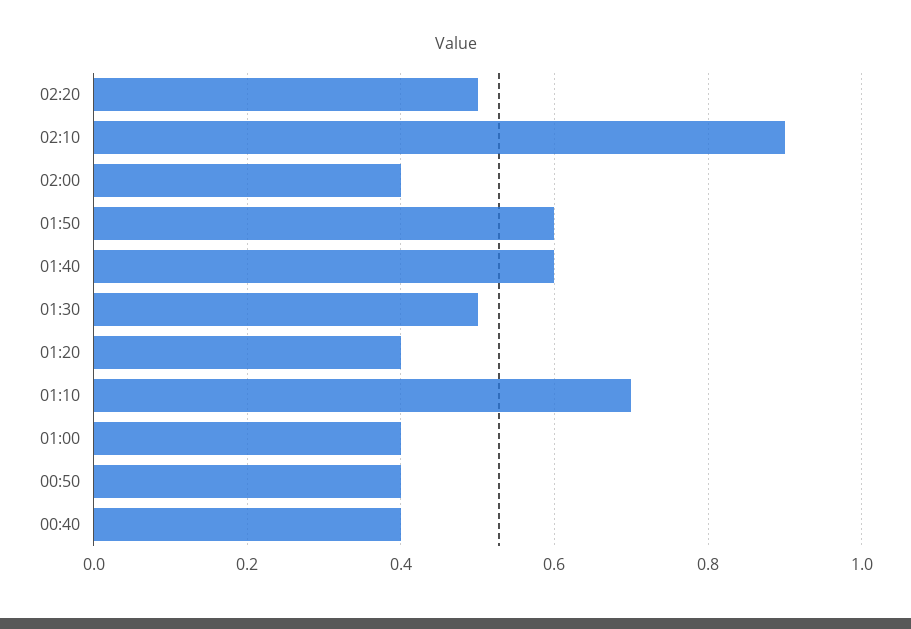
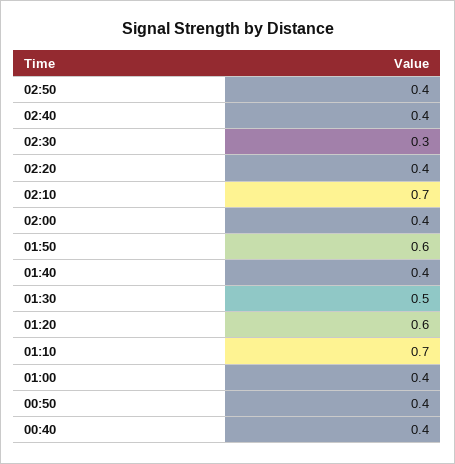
02:20: 0.5 -> 0.4
02:10: 0.9 -> 0.7
01:40: 0.6 -> 0.4
01:20: 0.4 -> 0.6
02:50: none -> 0.4
02:40: none -> 0.4
02:30: none -> 0.3

